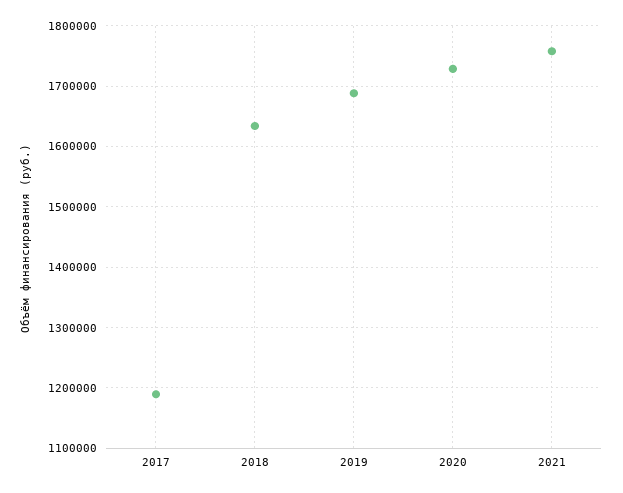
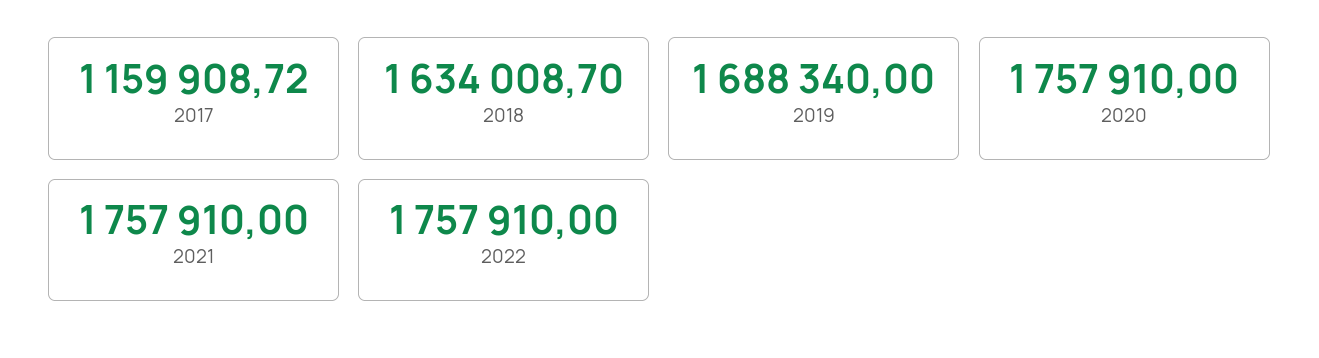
2017: 1190000 -> 1159908.72
2020: 1730000 -> 1757910
2022: none -> 1757910

